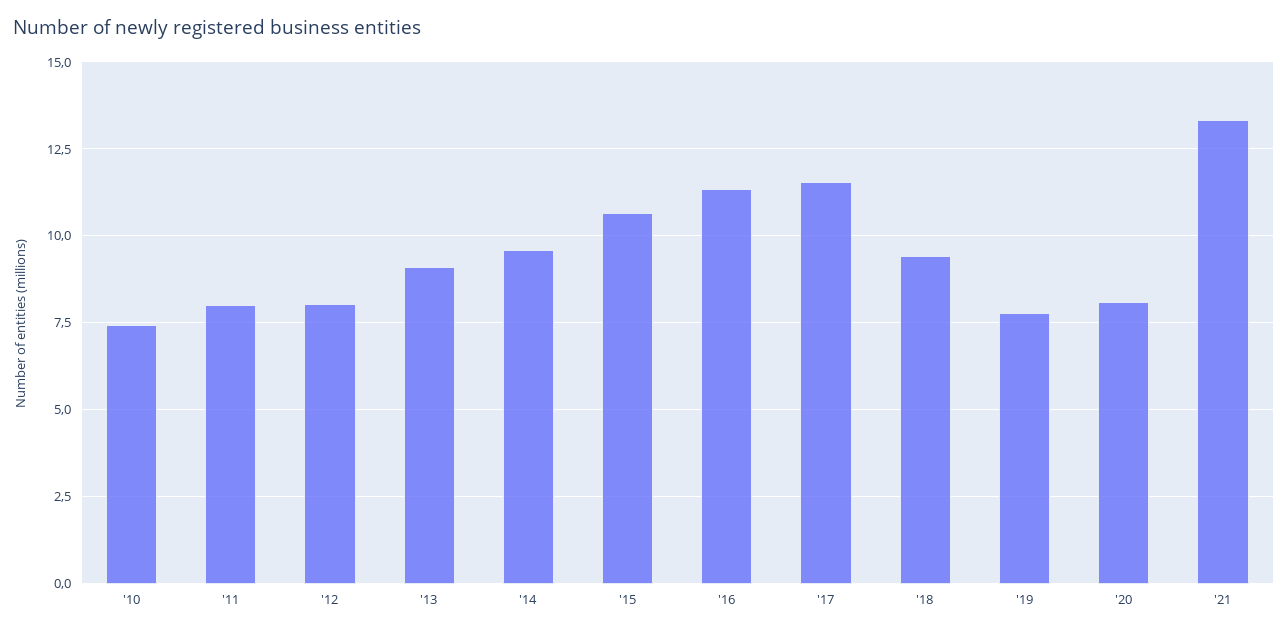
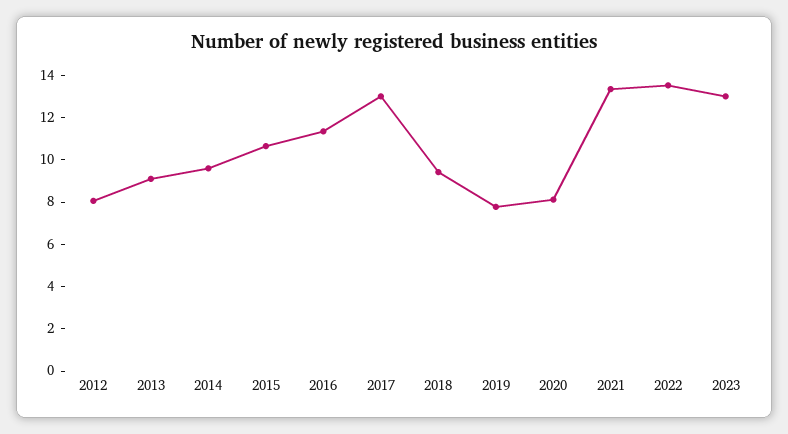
'10: 7.5 -> none
'11: 8 -> none
'17: 11.5 -> 13
2022: none -> 13.5
2023: none -> 13

